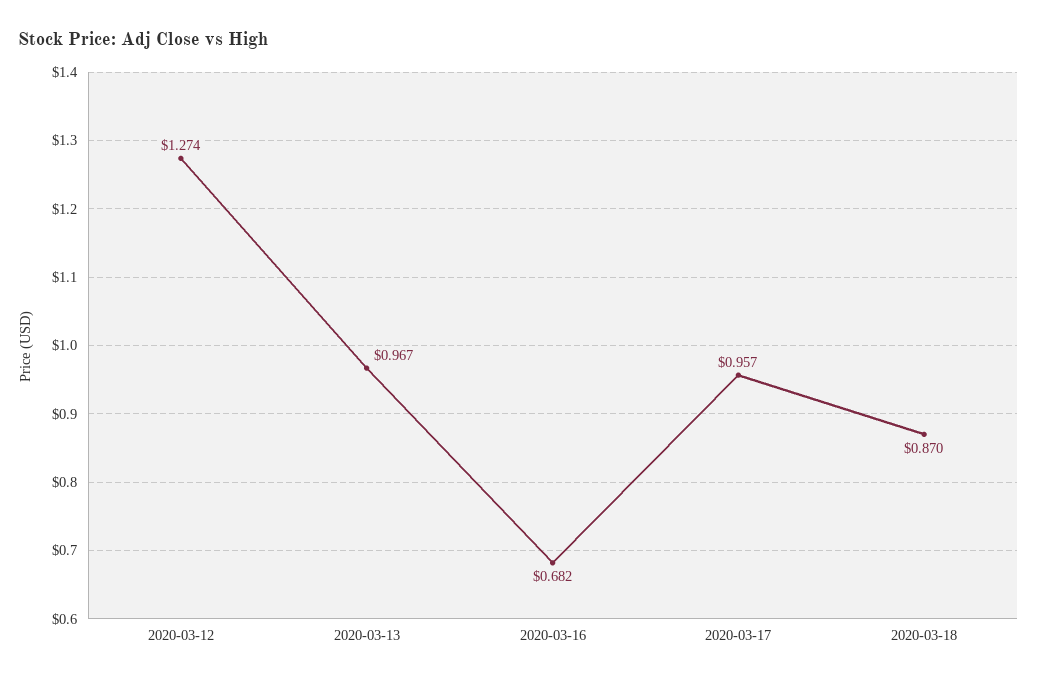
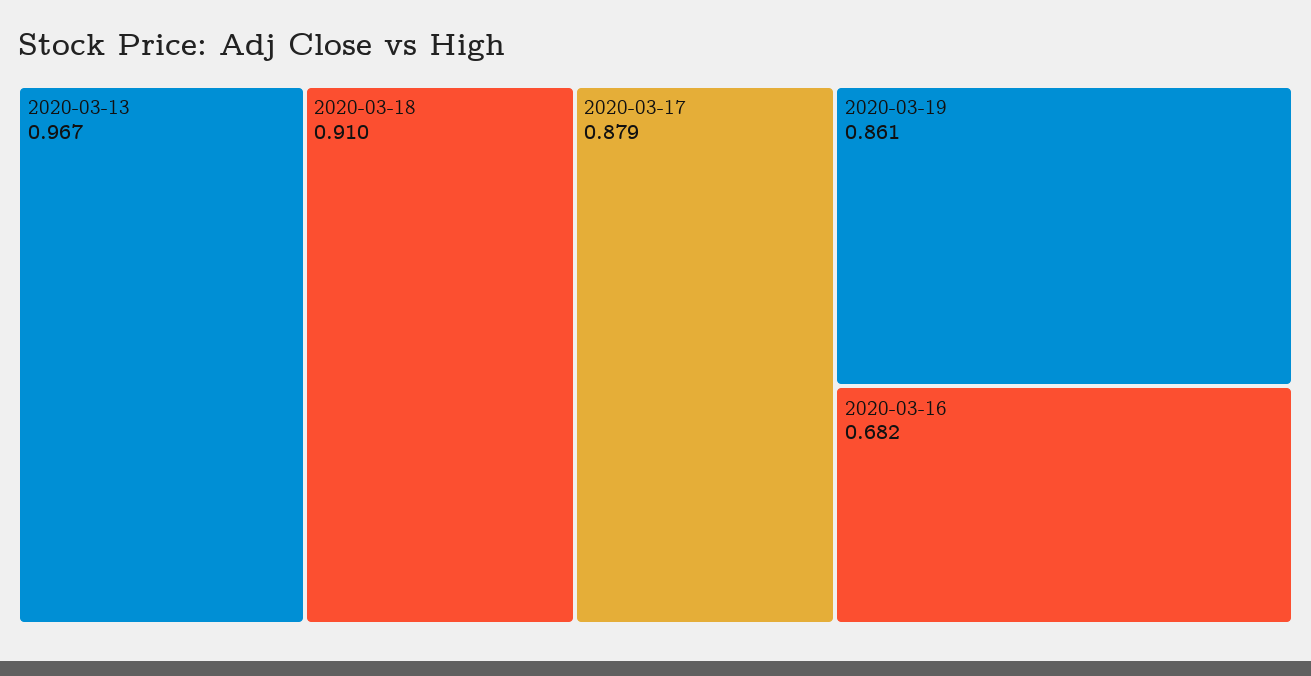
2020-03-12: 1.274 -> none
2020-03-17: 0.957 -> 0.879
2020-03-18: 0.87 -> 0.91
2020-03-19: none -> 0.861

